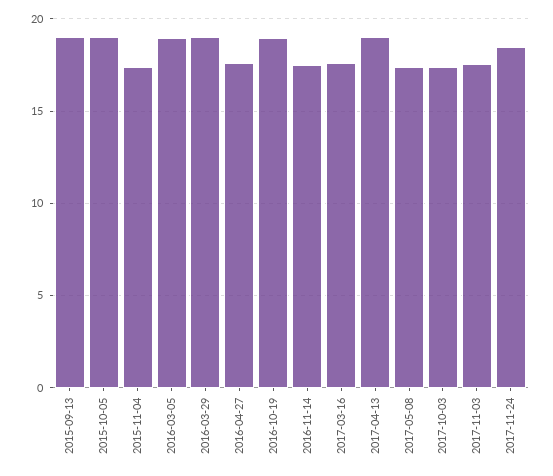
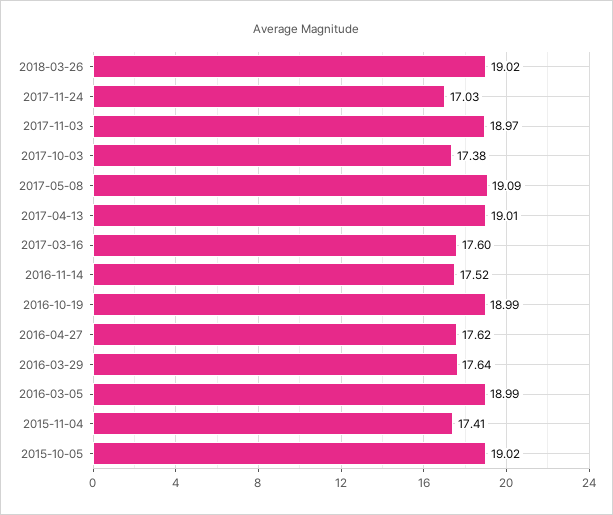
2015-09-13: 19 -> none
2016-03-29: 19 -> 17.64
2017-05-08: 17.5 -> 19.09
2017-11-03: 17.5 -> 18.97
2017-11-24: 18.5 -> 17.03
2018-03-26: none -> 19.02

